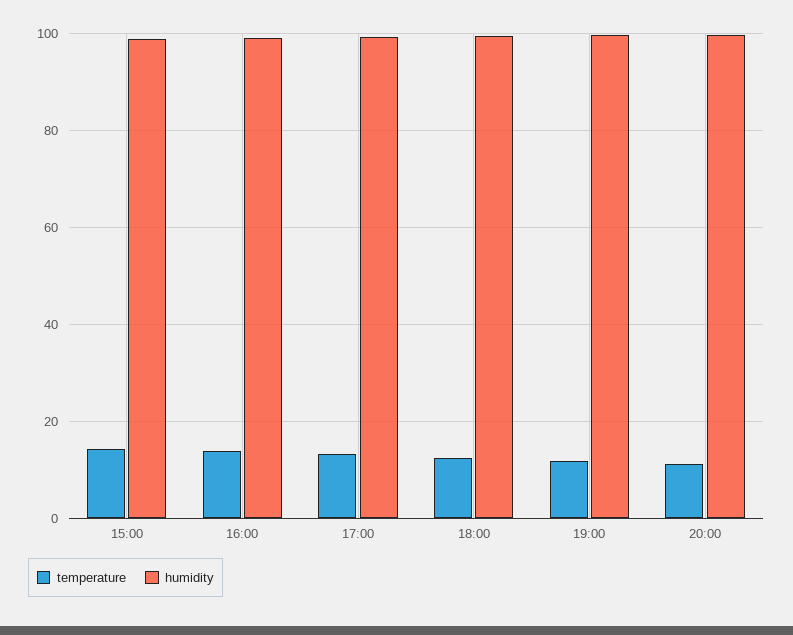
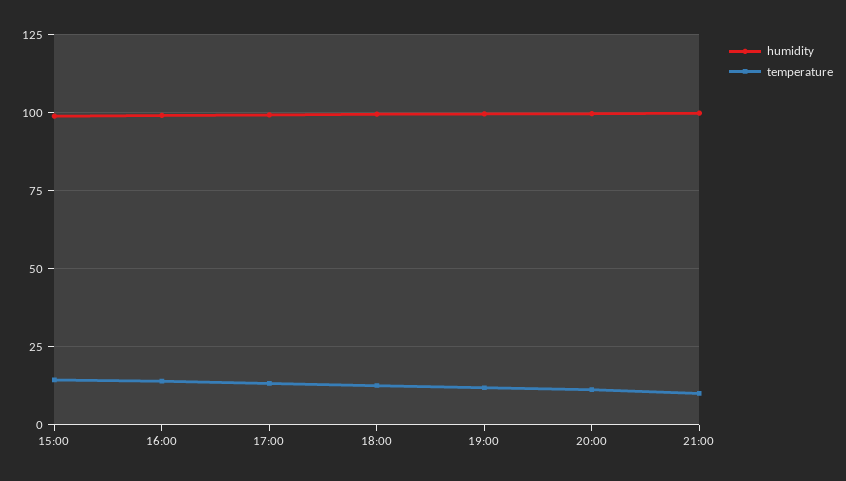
humidity, 21:00: none -> 100
temperature, 21:00: none -> 10

